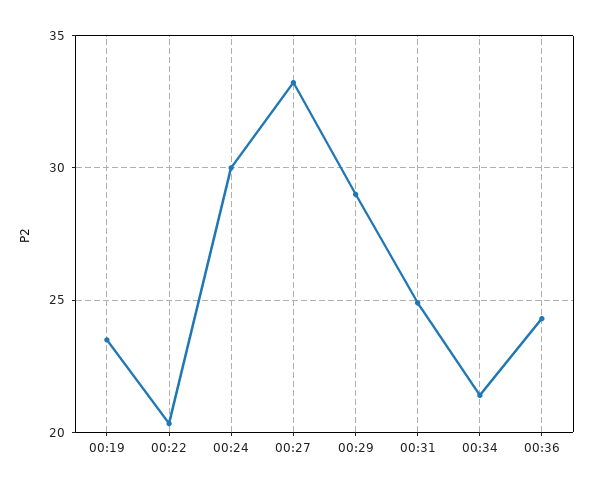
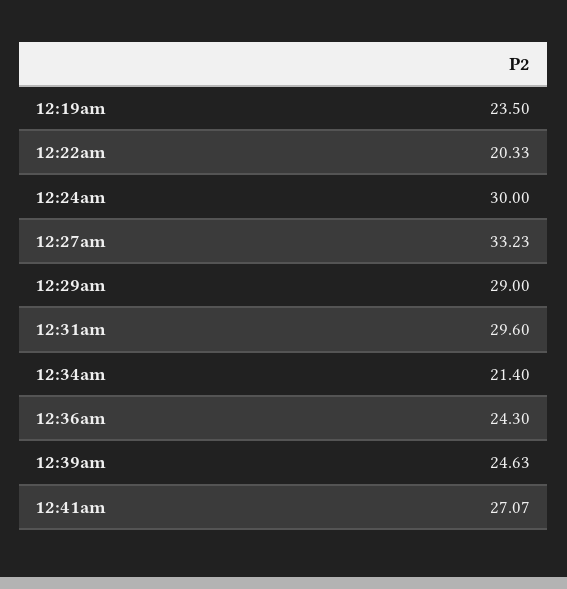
00:31: 25 -> 29.6
12:39am: none -> 24.63
12:41am: none -> 27.07

